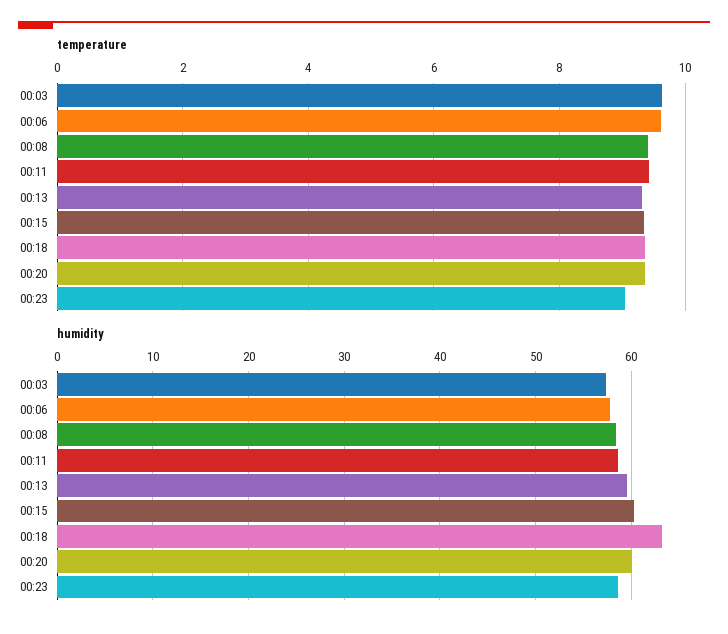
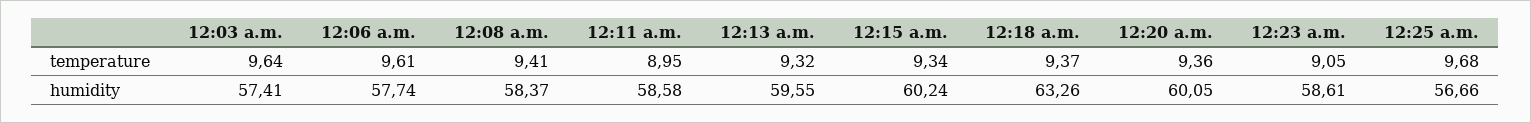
temperature, 00:11: 9.4 -> 8.95
temperature, 12:25 a.m.: none -> 9.68
humidity, 12:25 a.m.: none -> 56.66

